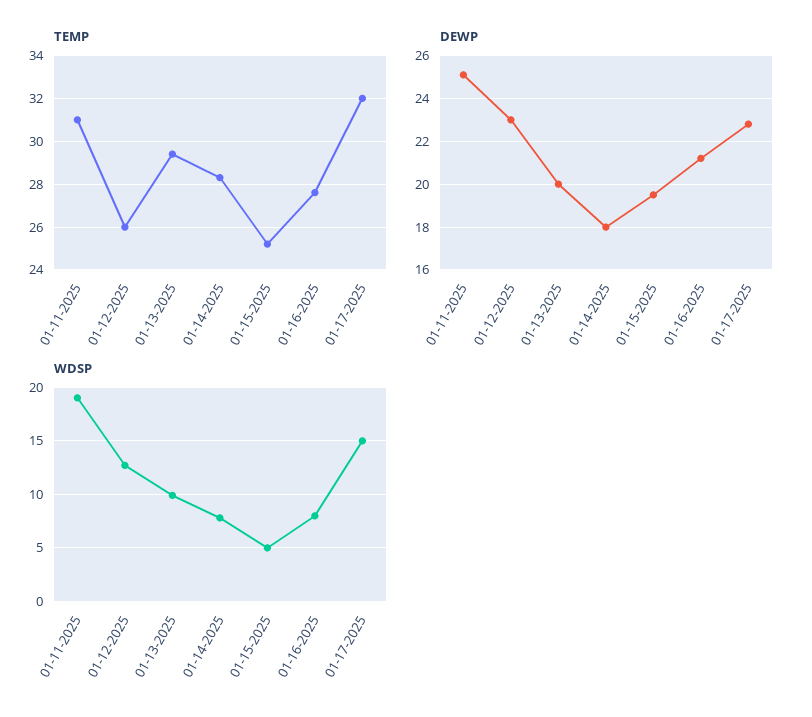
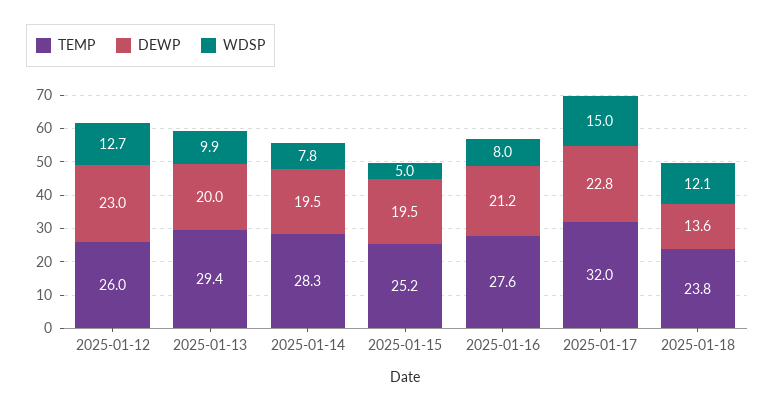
TEMP, 01-11-2025: 31 -> none
DEWP, 01-11-2025: 25 -> none
DEWP, 01-14-2025: 18 -> 19.5
WDSP, 01-11-2025: 19 -> none
TEMP, 2025-01-18: none -> 23.8
DEWP, 2025-01-18: none -> 13.6
WDSP, 2025-01-18: none -> 12.1

